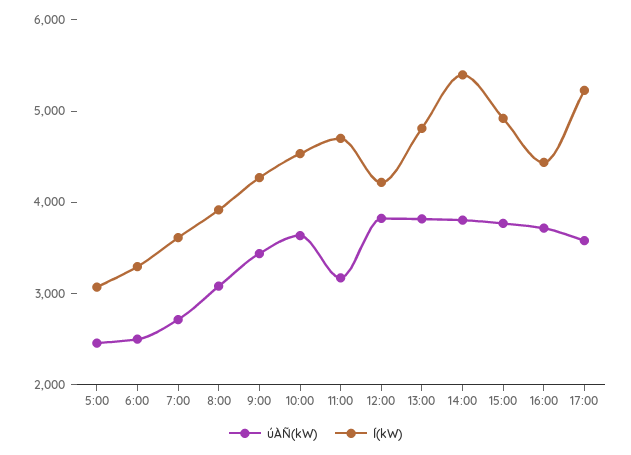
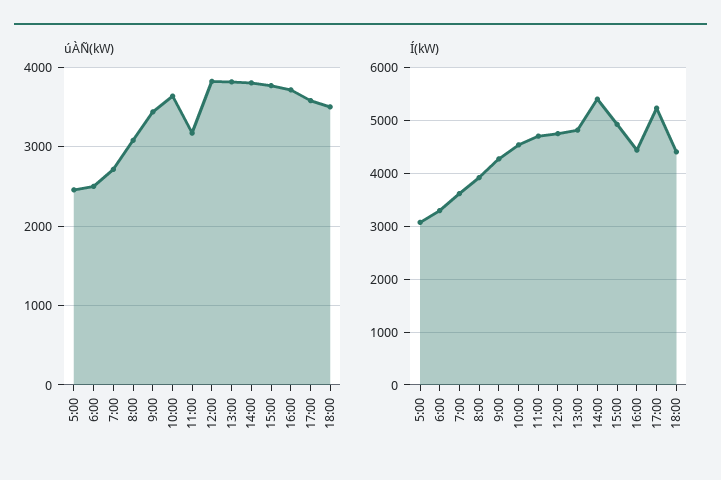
Í(kW), 12:00: 4200 -> 4800
úÀÑ(kW), 18:00: none -> 3500
Í(kW), 18:00: none -> 4400

